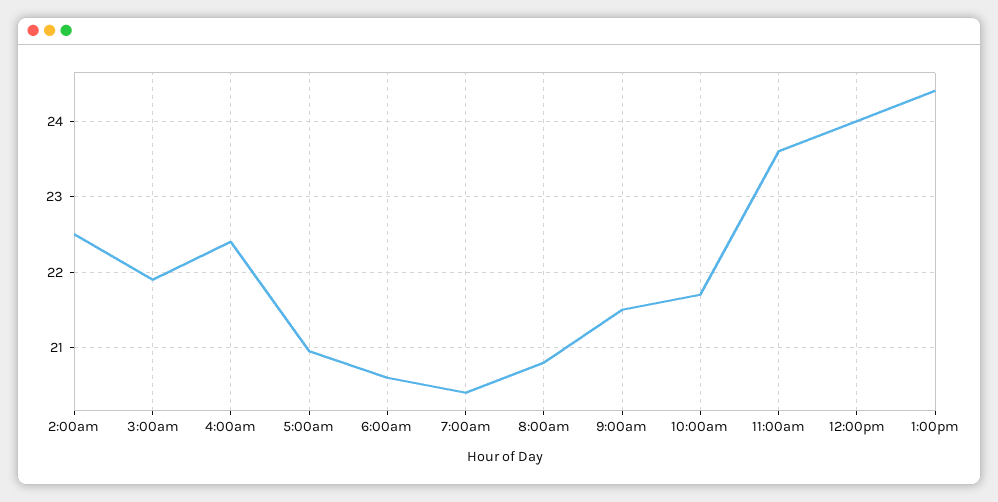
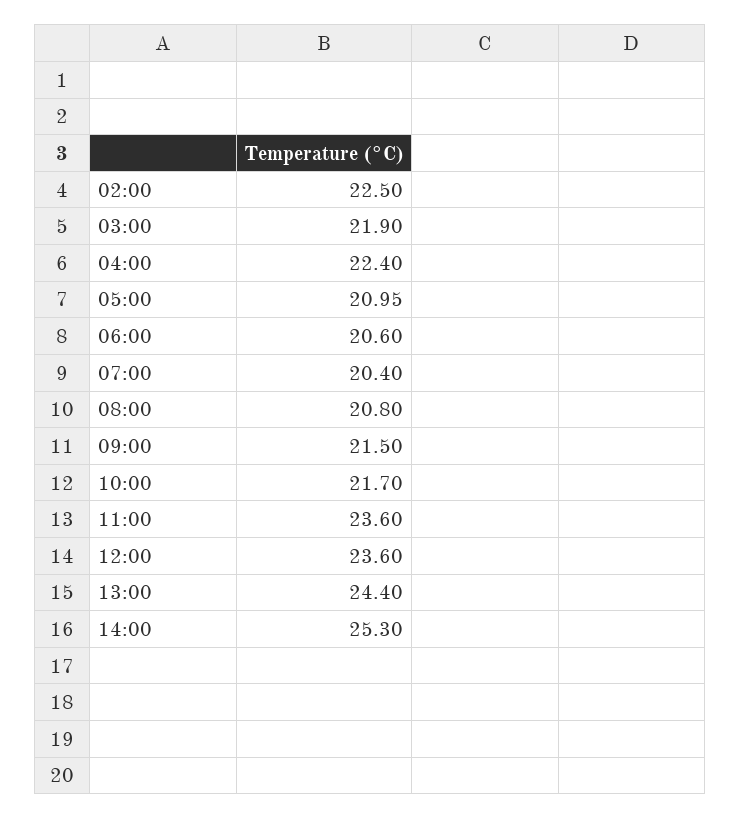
12:00pm: 24 -> 23.6
14:00: none -> 25.3

